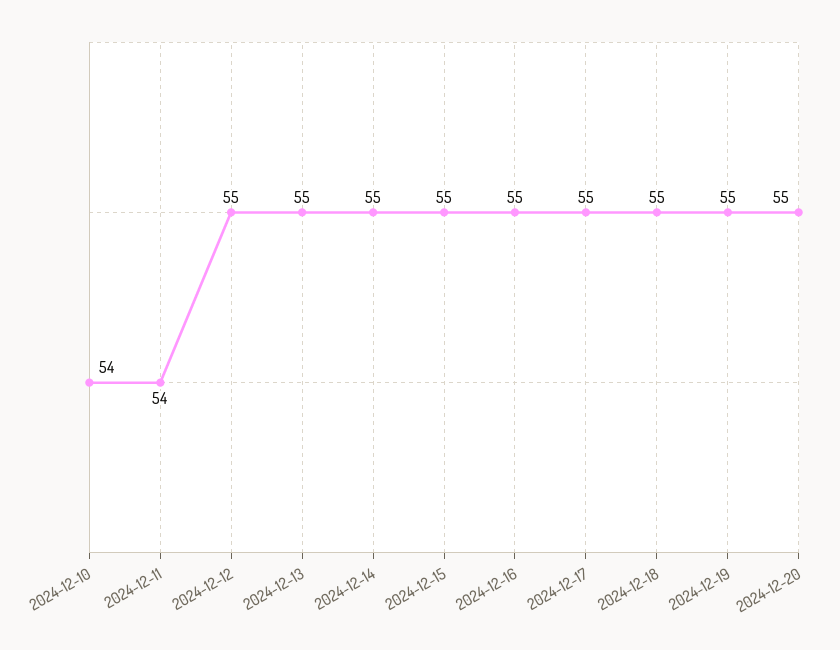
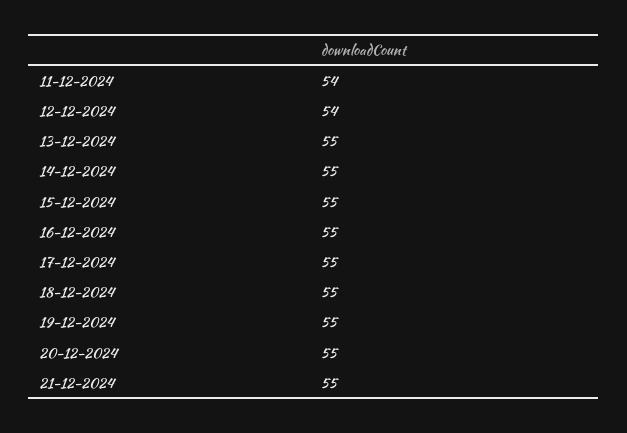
2024-12-10: 54 -> none
2024-12-12: 55 -> 54
21-12-2024: none -> 55

